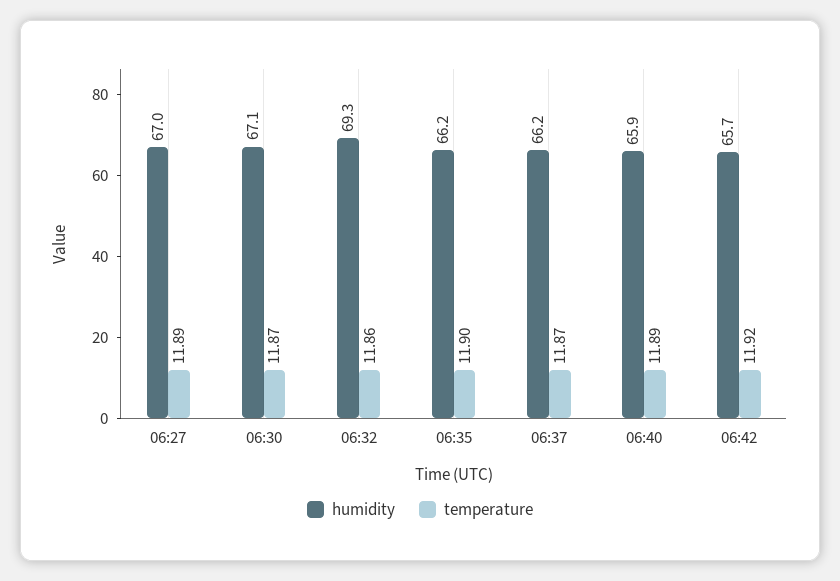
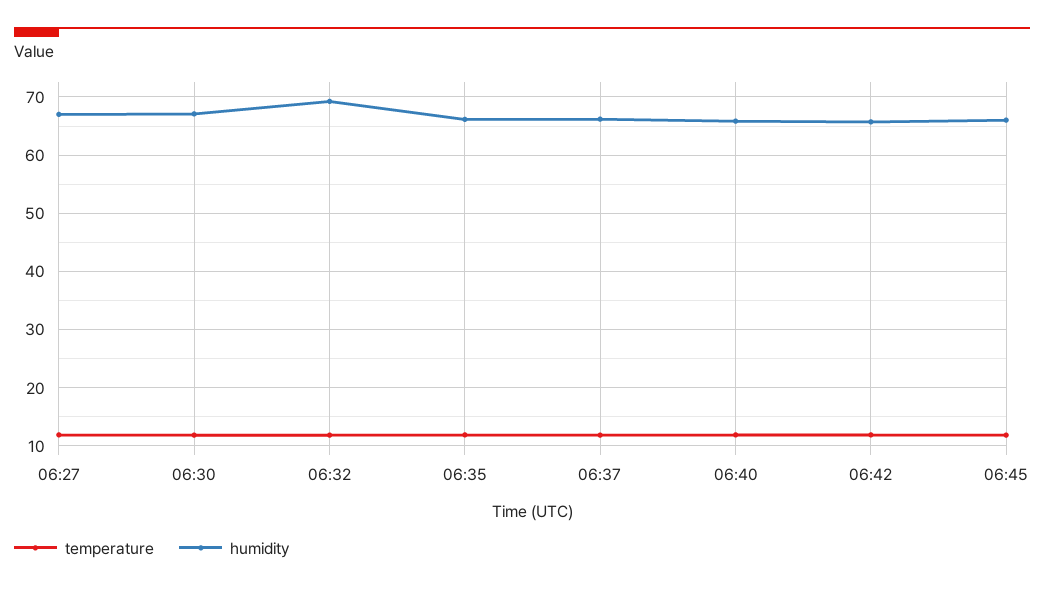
temperature, 06:45: none -> 12
humidity, 06:45: none -> 66

